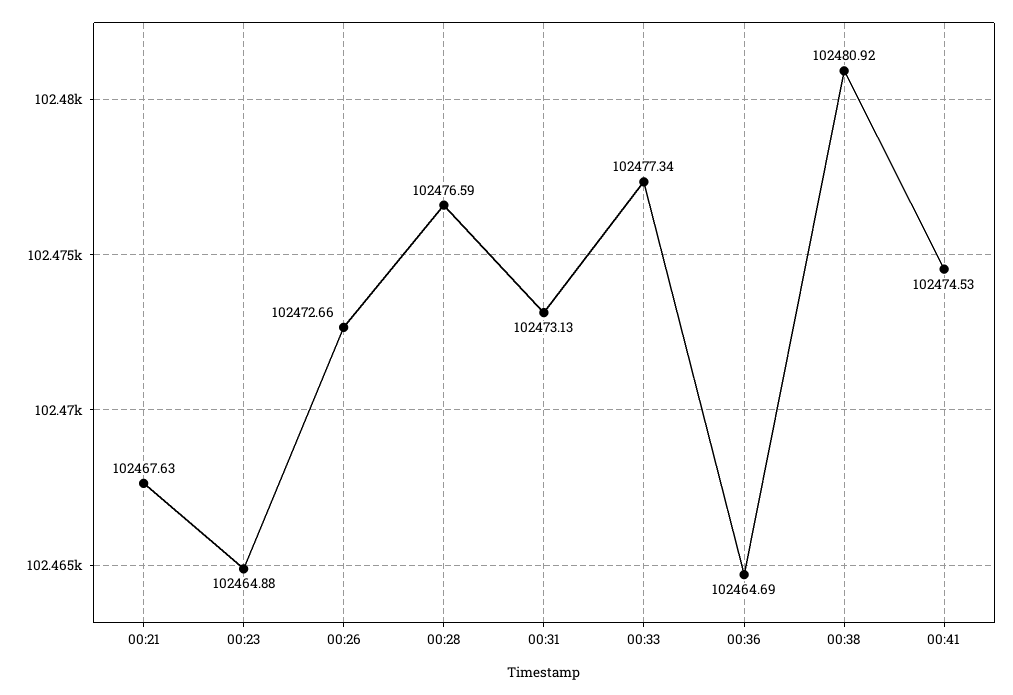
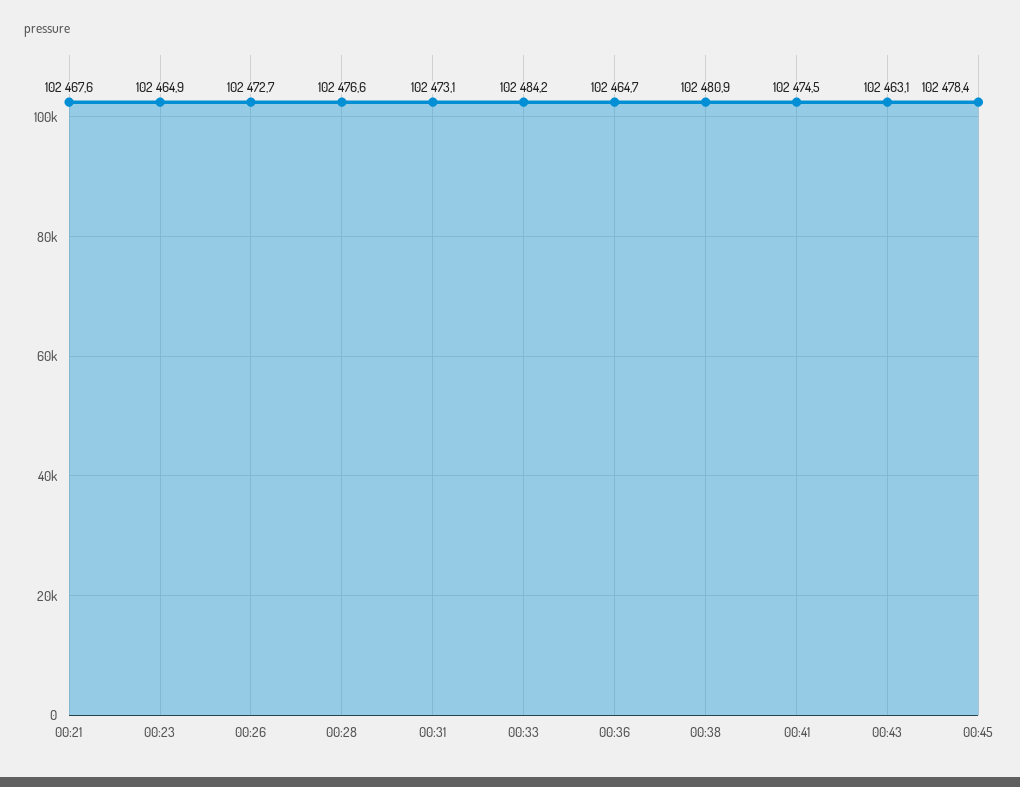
00:33: 102477.34 -> 102484.2
00:43: none -> 102463.1
00:45: none -> 102478.4

